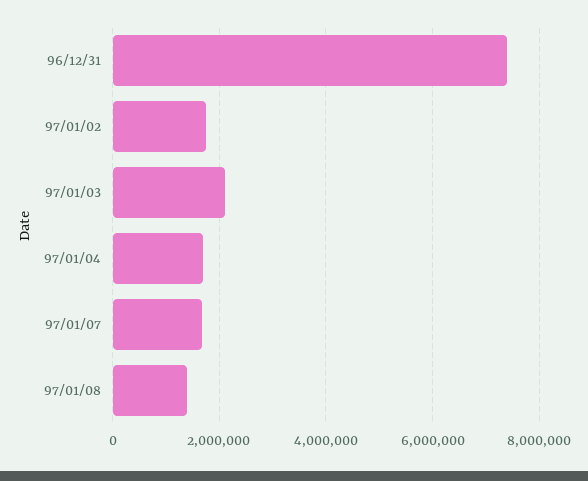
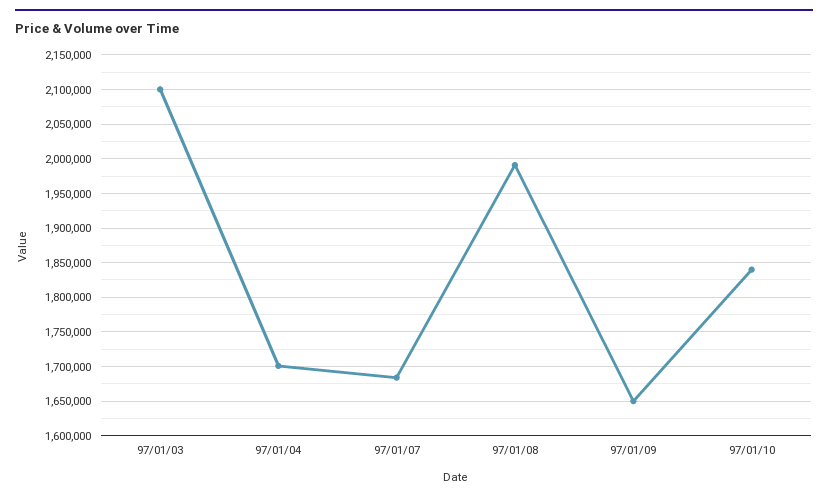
96/12/31: 7400000 -> none
97/01/02: 1800000 -> none
97/01/08: 1400000 -> 1990000
97/01/09: none -> 1650000
97/01/10: none -> 1840000

